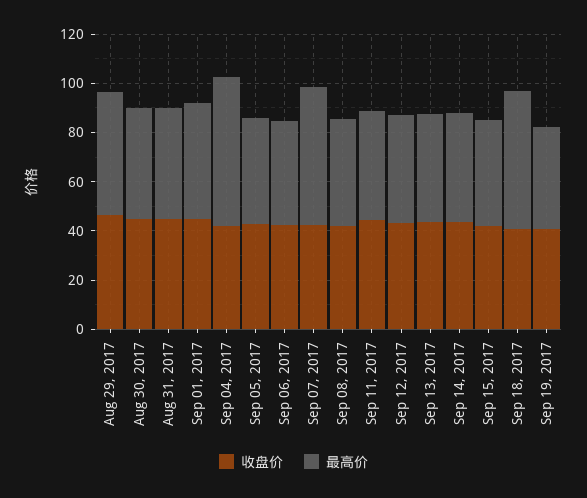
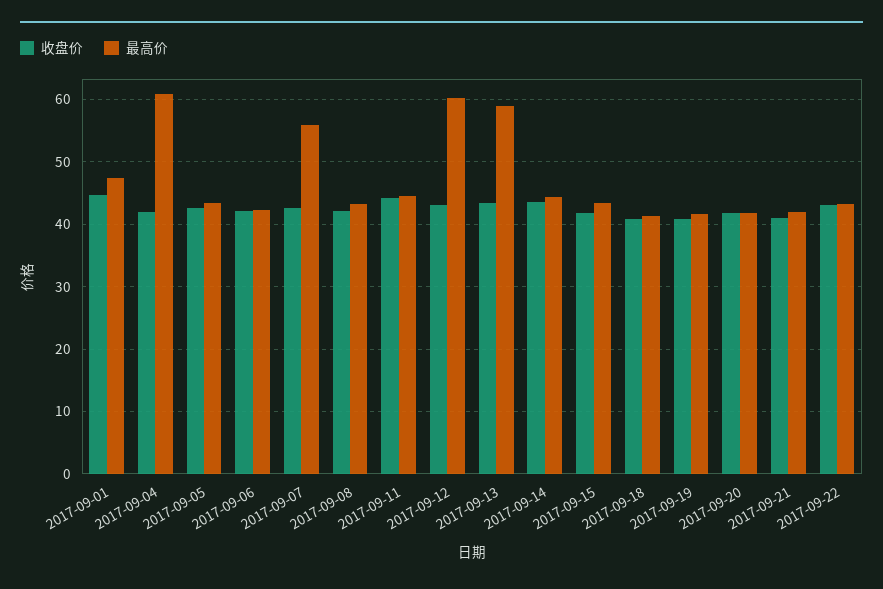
收盘价, Aug 29, 2017: 45 -> none
最高价, Aug 29, 2017: 50 -> none
收盘价, Aug 30, 2017: 45 -> none
最高价, Aug 30, 2017: 45 -> none
收盘价, Aug 31, 2017: 45 -> none
最高价, Aug 31, 2017: 45 -> none
最高价, Sep 12, 2017: 45 -> 60
最高价, Sep 13, 2017: 45 -> 59
最高价, Sep 18, 2017: 55 -> 41
收盘价, 2017-09-20: none -> 42
最高价, 2017-09-20: none -> 42
收盘价, 2017-09-21: none -> 41
最高价, 2017-09-21: none -> 42
收盘价, 2017-09-22: none -> 43
最高价, 2017-09-22: none -> 43

